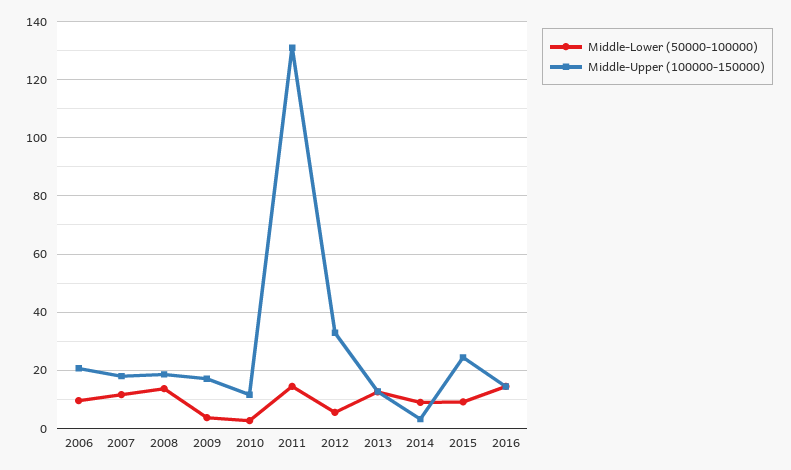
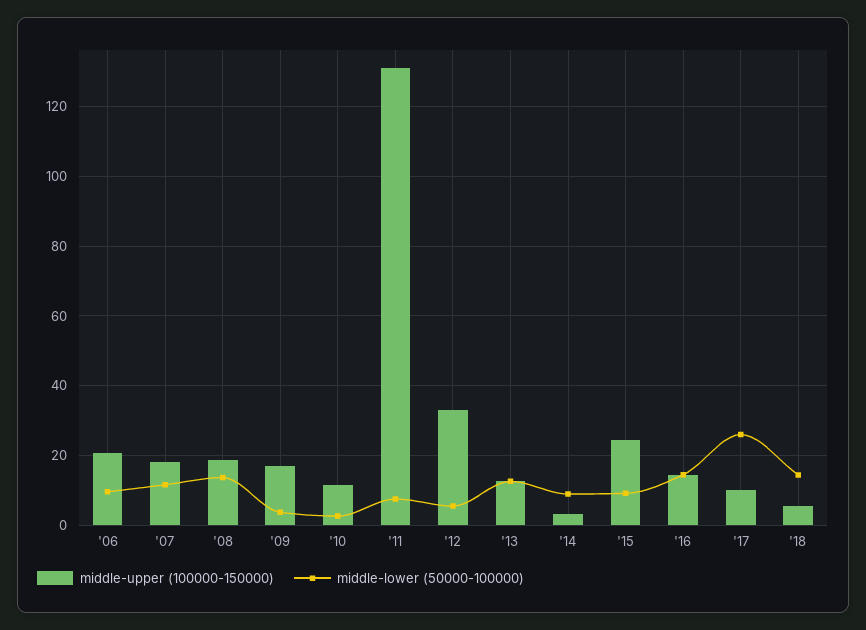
Middle-Lower (50000-100000), 2011: 15 -> 8
Middle-Upper (100000-150000), '17: none -> 10
Middle-Lower (50000-100000), '17: none -> 26
Middle-Upper (100000-150000), '18: none -> 6
Middle-Lower (50000-100000), '18: none -> 14

